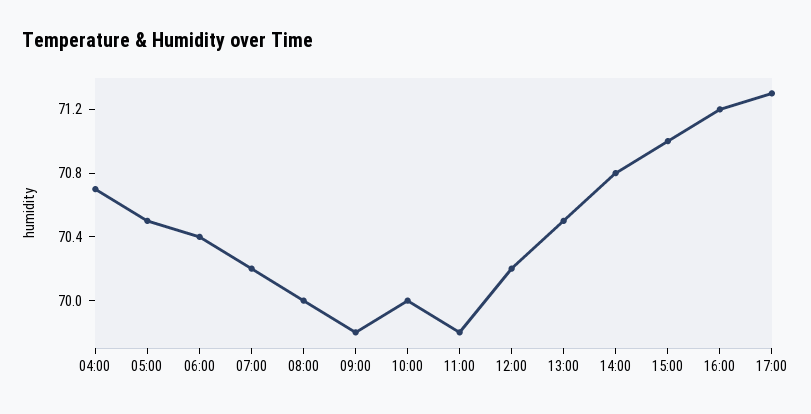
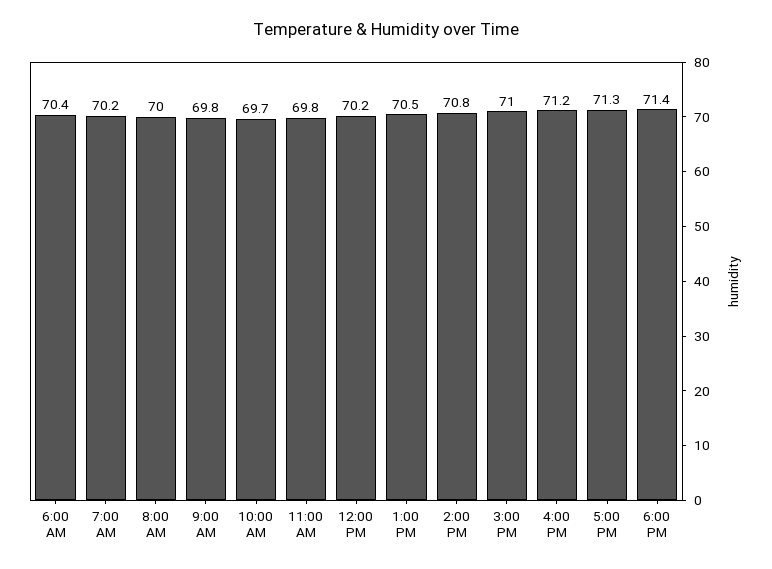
04:00: 70.7 -> none
05:00: 70.5 -> none
10:00: 70 -> 69.7
6:00 PM: none -> 71.4

